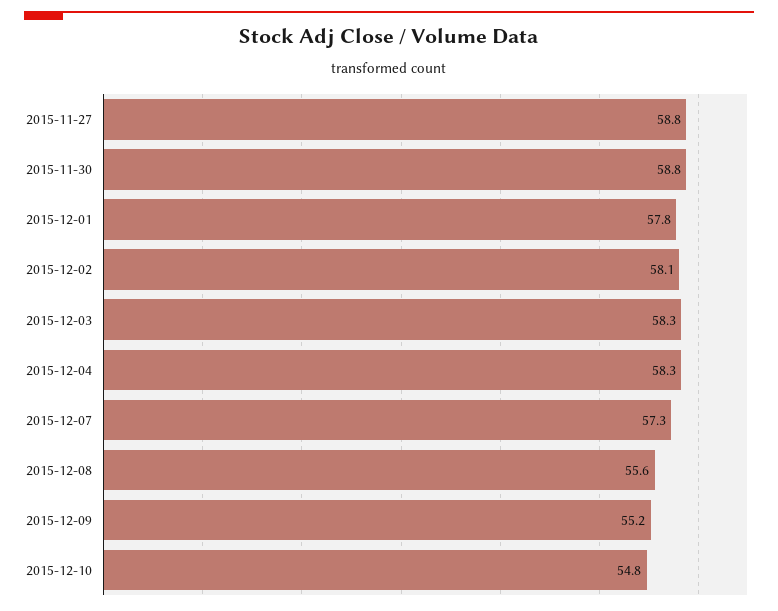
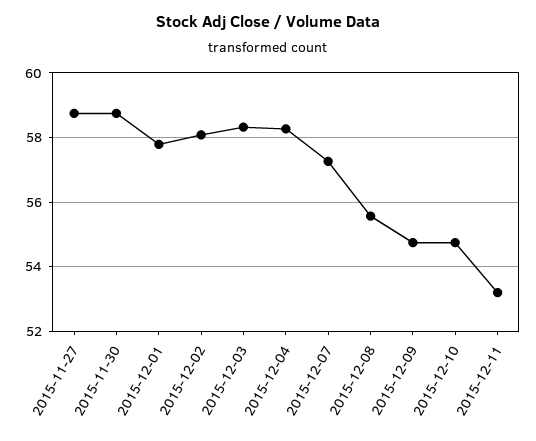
2015-12-09: 55.2 -> 54.8
2015-12-11: none -> 53.2

